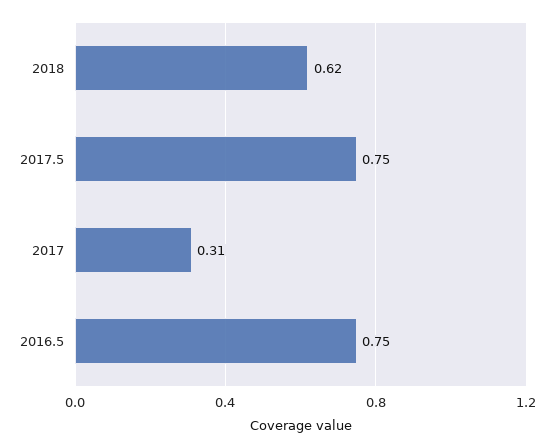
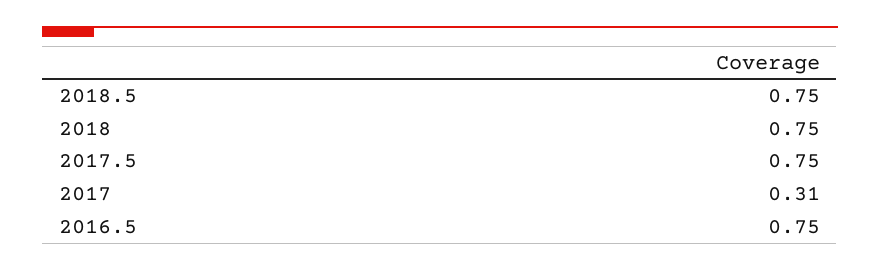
2018: 0.62 -> 0.75
2018.5: none -> 0.75

